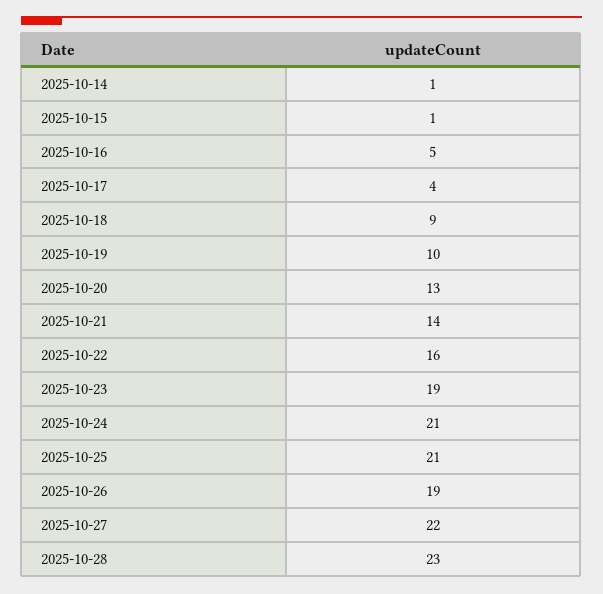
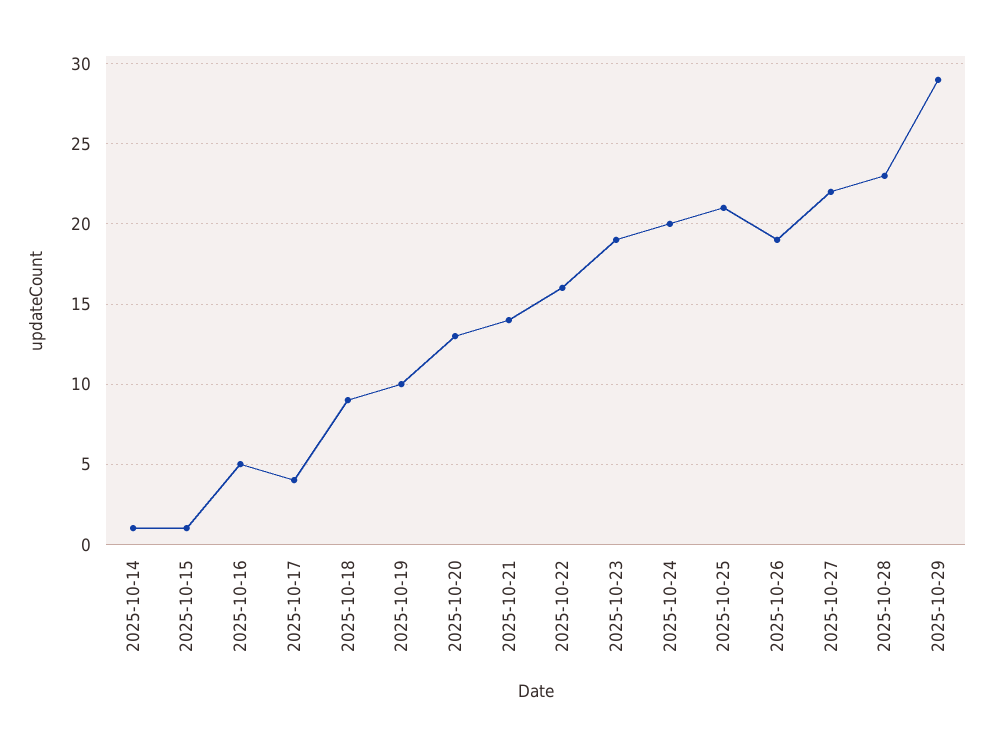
2025-10-24: 21 -> 20
2025-10-29: none -> 29

